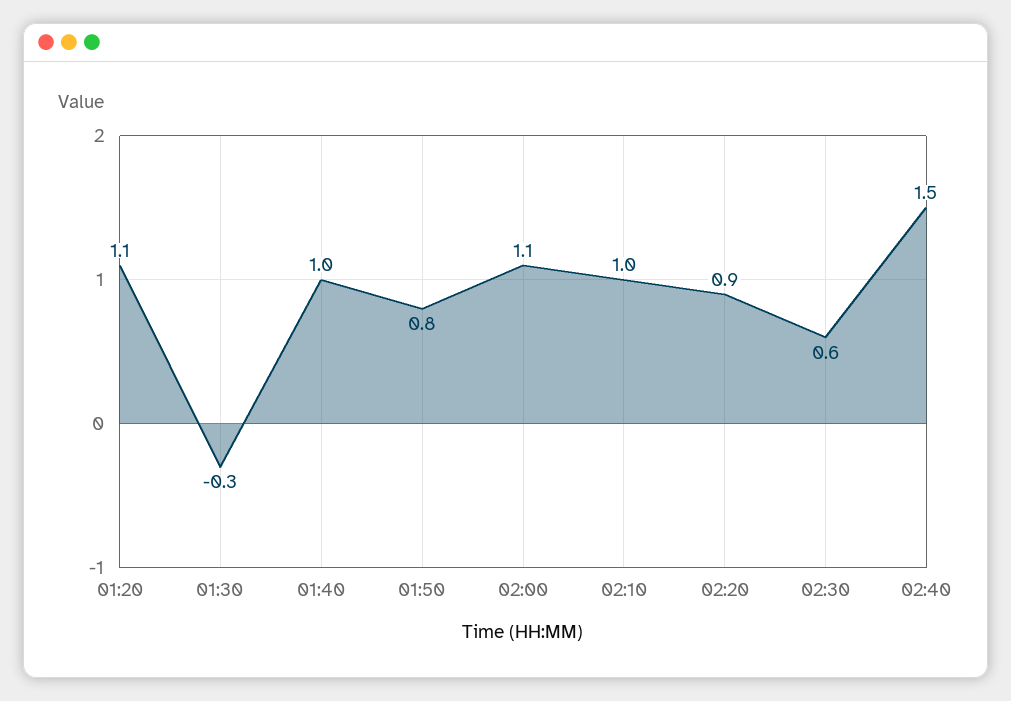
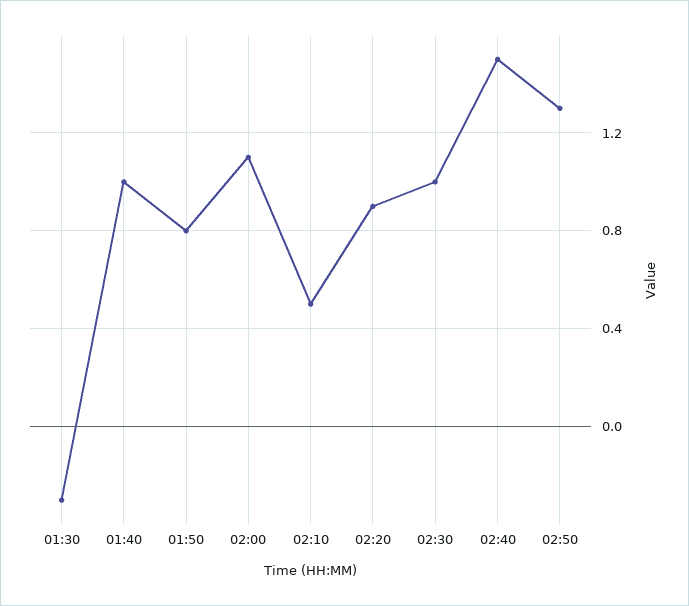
01:20: 1.1 -> none
02:10: 1 -> 0.5
02:30: 0.6 -> 1
02:50: none -> 1.3

